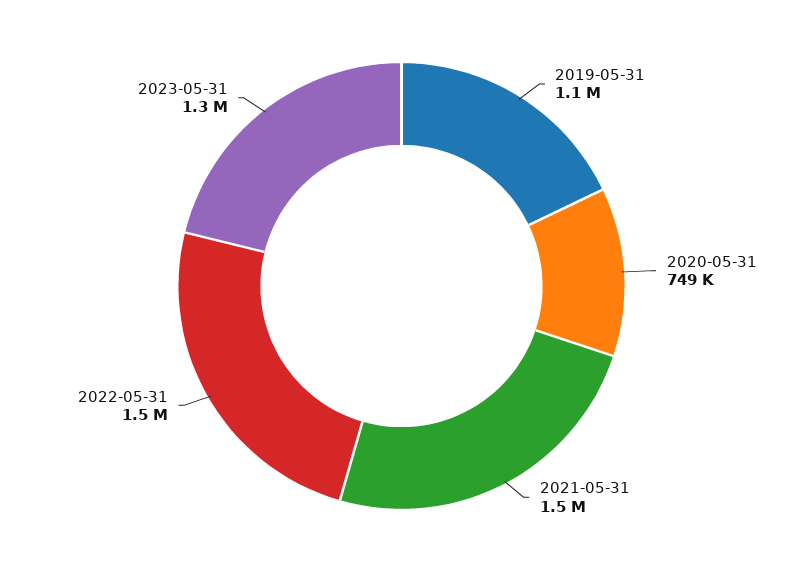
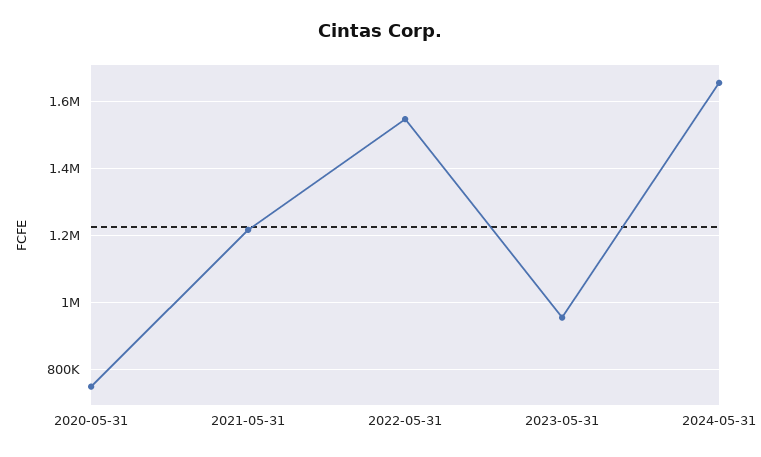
2019-05-31: 1100000 -> none
2021-05-31: 1500000 -> 1220000
2023-05-31: 1300000 -> 960000
2024-05-31: none -> 1660000

